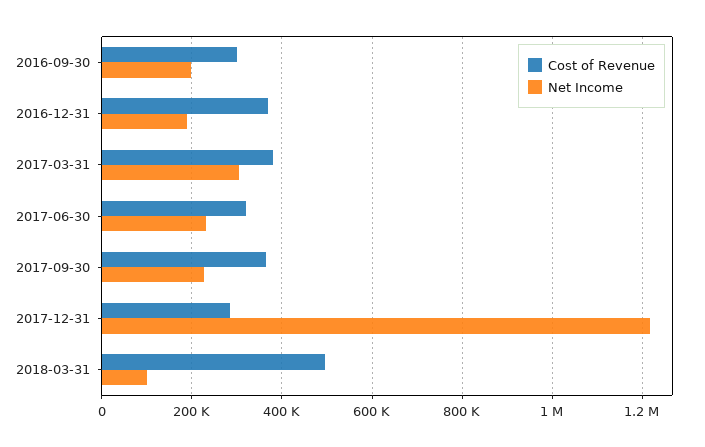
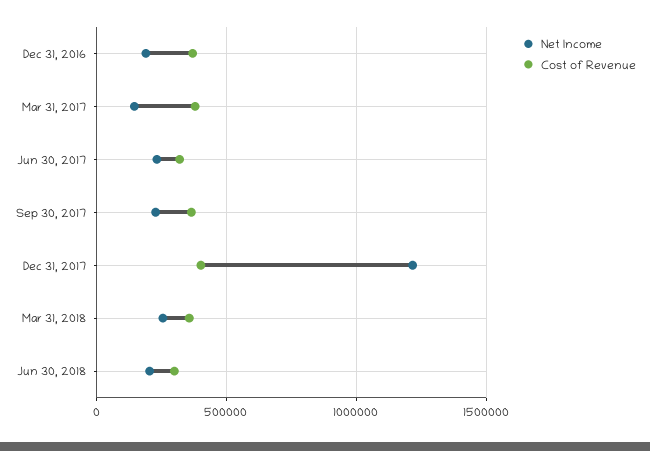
Cost of Revenue, 2016-09-30: 300000 -> none
Net Income, 2016-09-30: 200000 -> none
Net Income, 2017-03-31: 300000 -> 150000
Cost of Revenue, 2017-12-31: 280000 -> 400000
Cost of Revenue, 2018-03-31: 500000 -> 350000
Net Income, 2018-03-31: 100000 -> 250000
Net Income, Jun 30, 2018: none -> 200000
Cost of Revenue, Jun 30, 2018: none -> 300000

